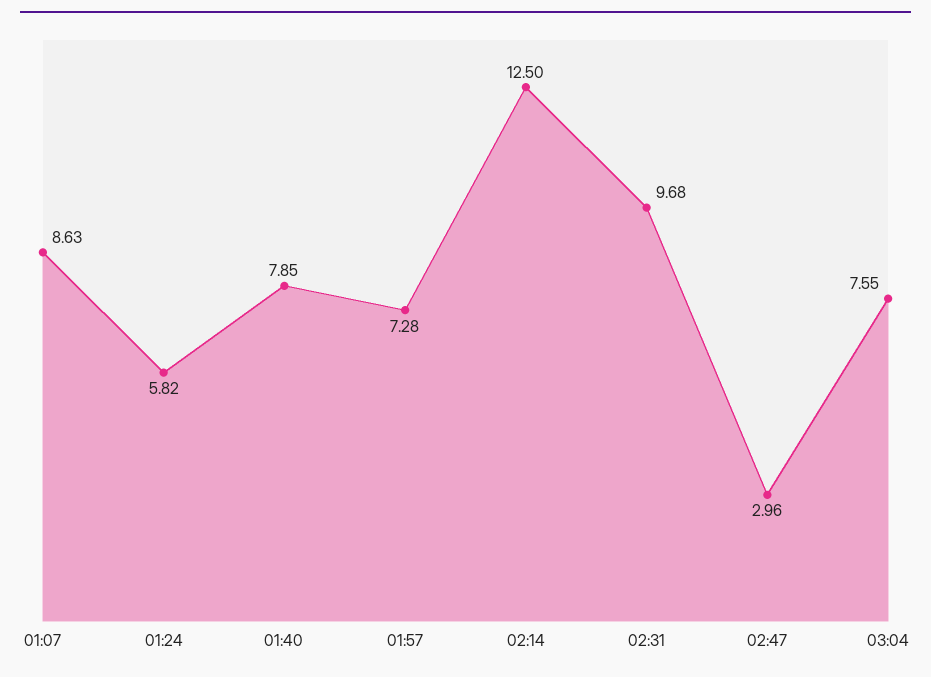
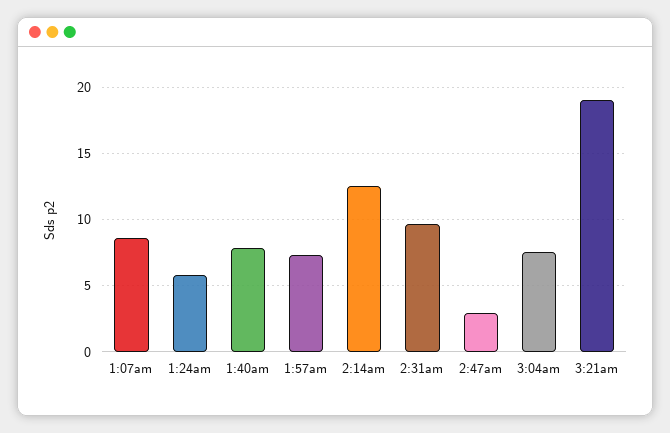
3:21am: none -> 19

